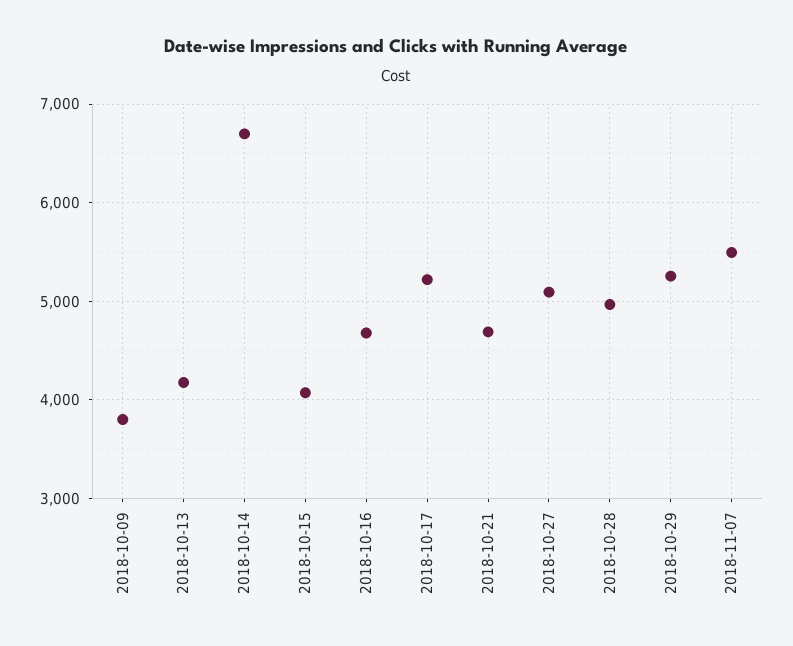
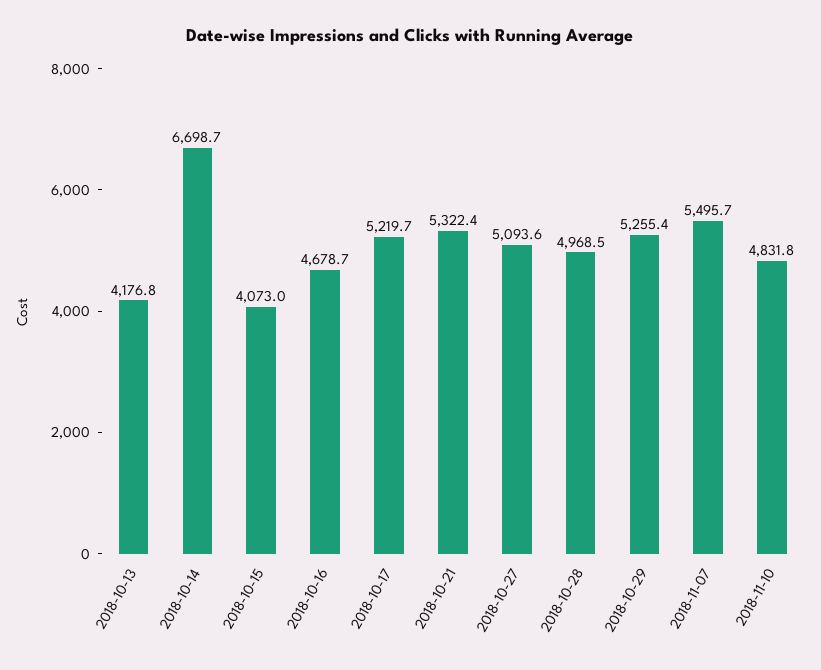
2018-10-09: 3800 -> none
2018-10-21: 4700 -> 5322.4
2018-11-10: none -> 4831.8

